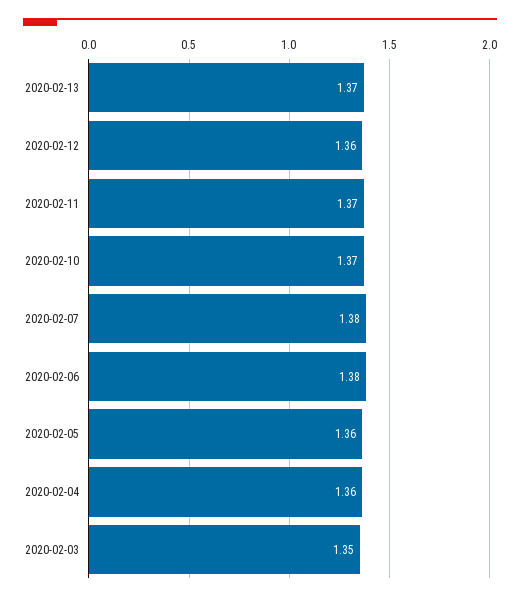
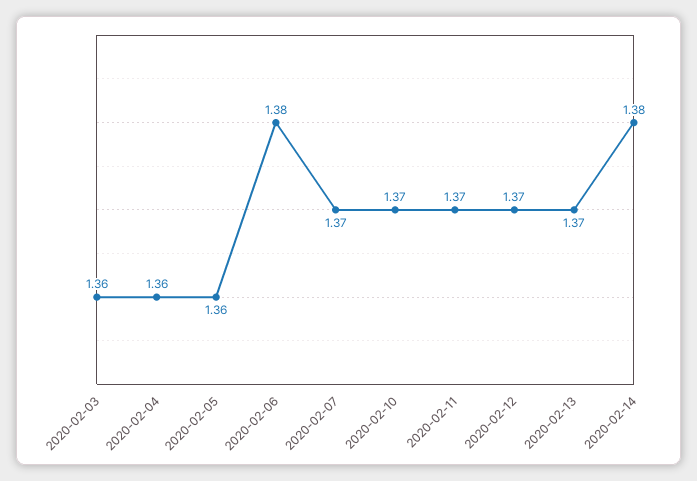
2020-02-12: 1.36 -> 1.37
2020-02-07: 1.38 -> 1.37
2020-02-03: 1.35 -> 1.36
2020-02-14: none -> 1.38

